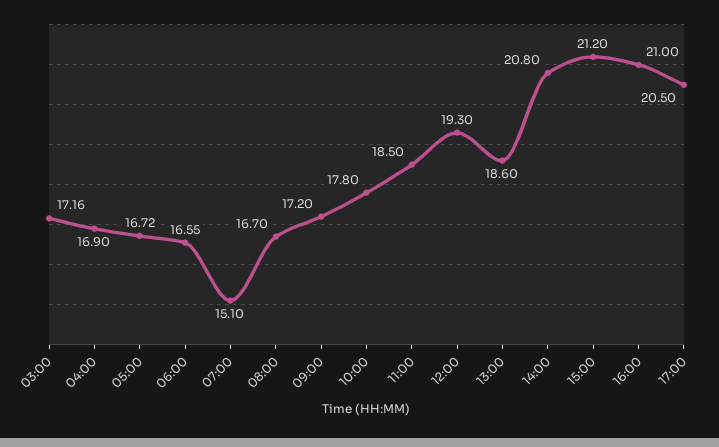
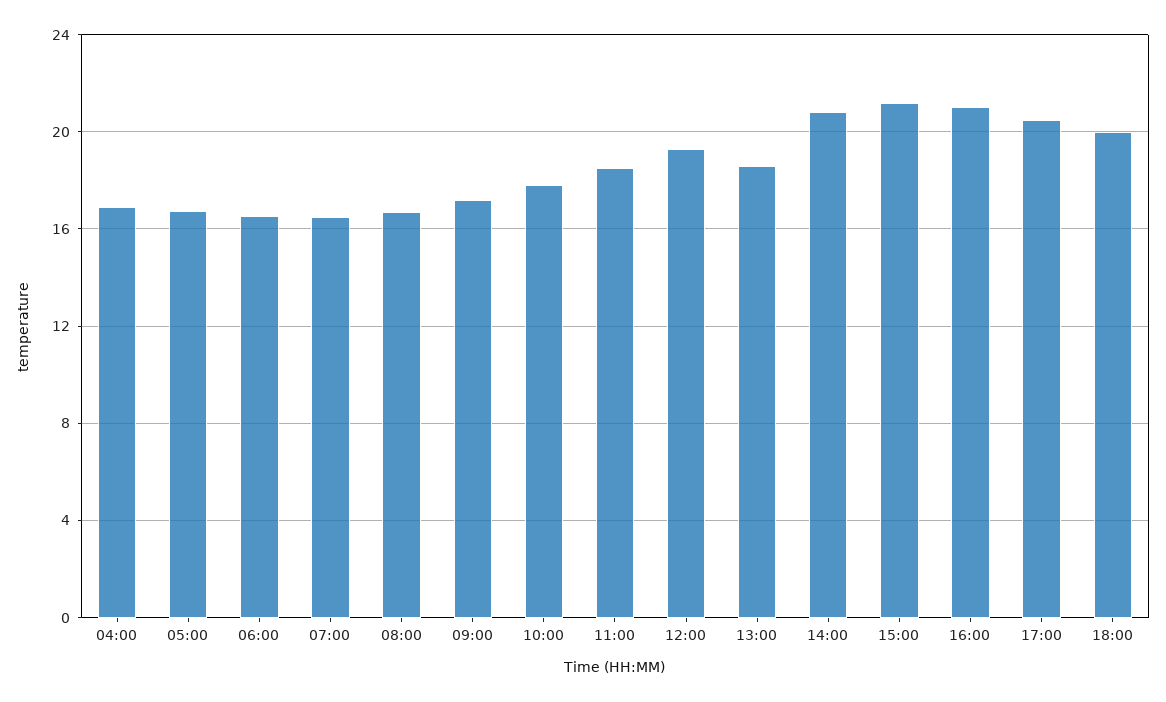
03:00: 17.16 -> none
07:00: 15.1 -> 16.5
18:00: none -> 20

